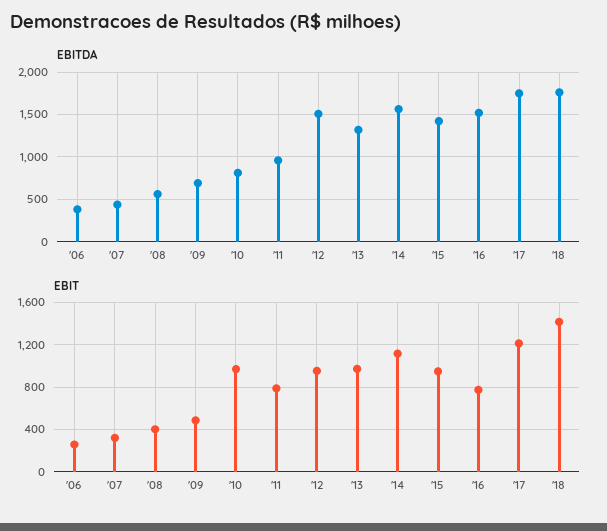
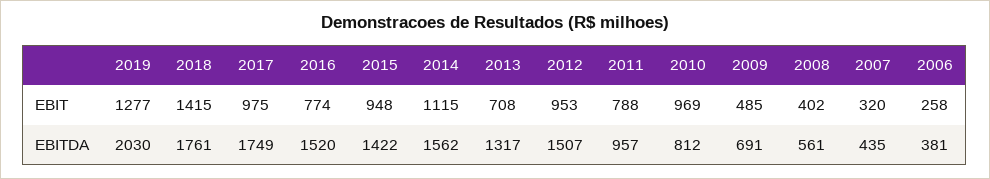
EBIT, '13: 1000 -> 708
EBIT, '17: 1200 -> 975
EBIT, 2019: none -> 1277
EBITDA, 2019: none -> 2030

